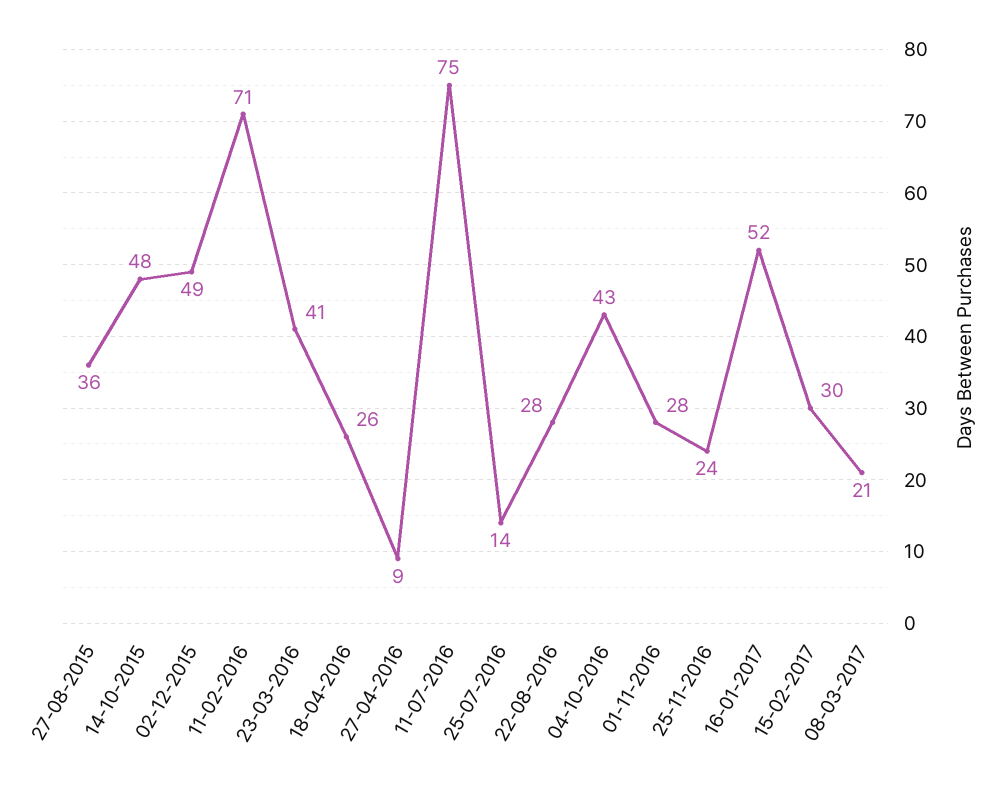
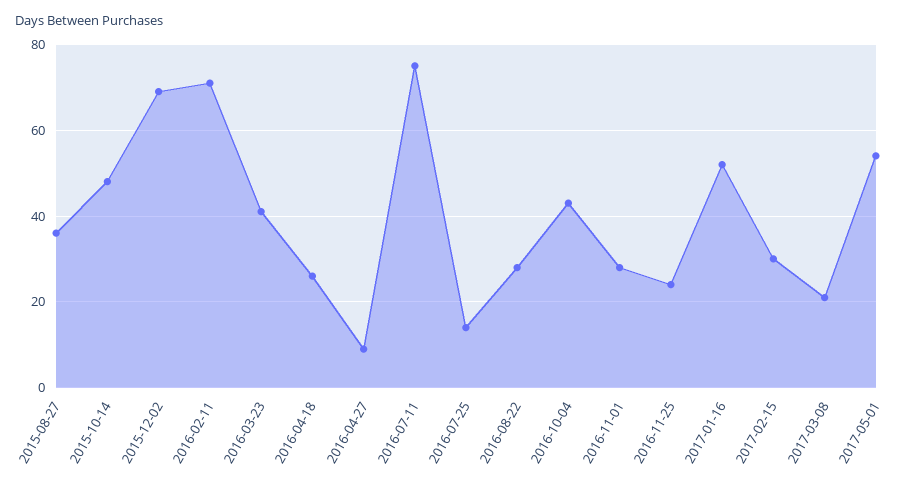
02-12-2015: 49 -> 70
2017-05-01: none -> 55

